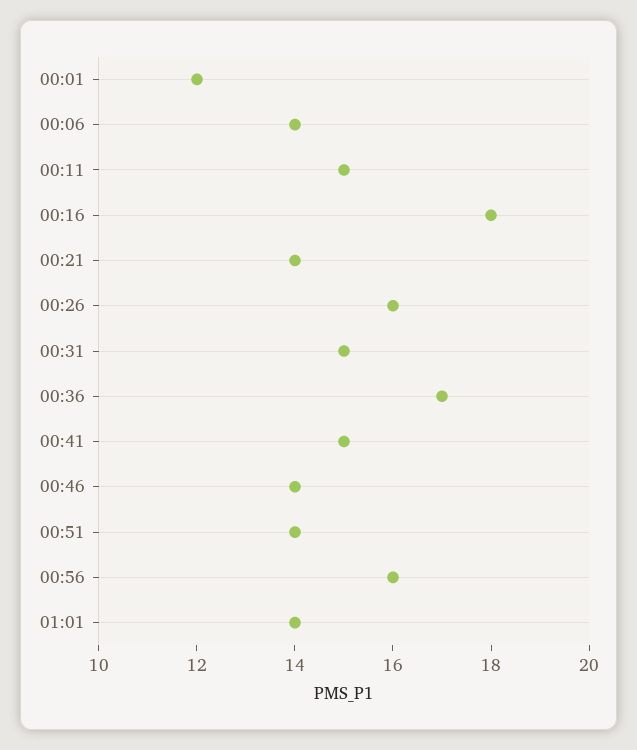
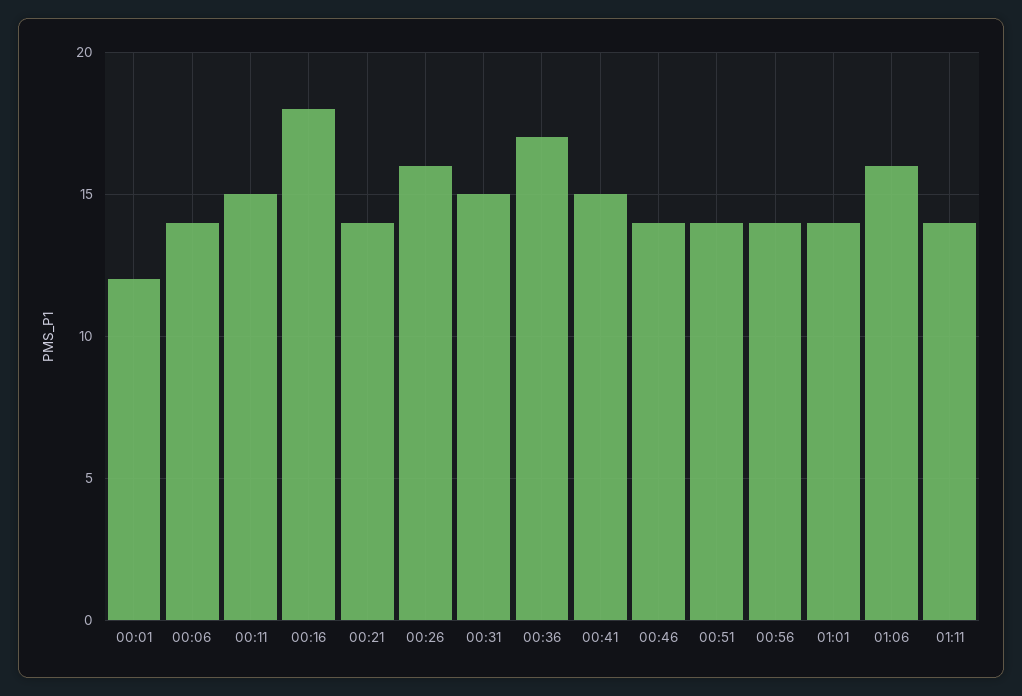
00:56: 16 -> 14
01:06: none -> 16
01:11: none -> 14

